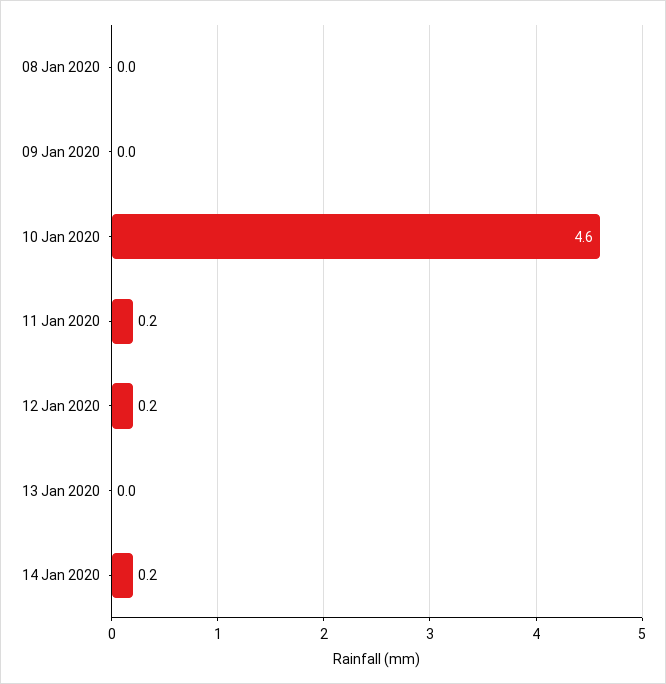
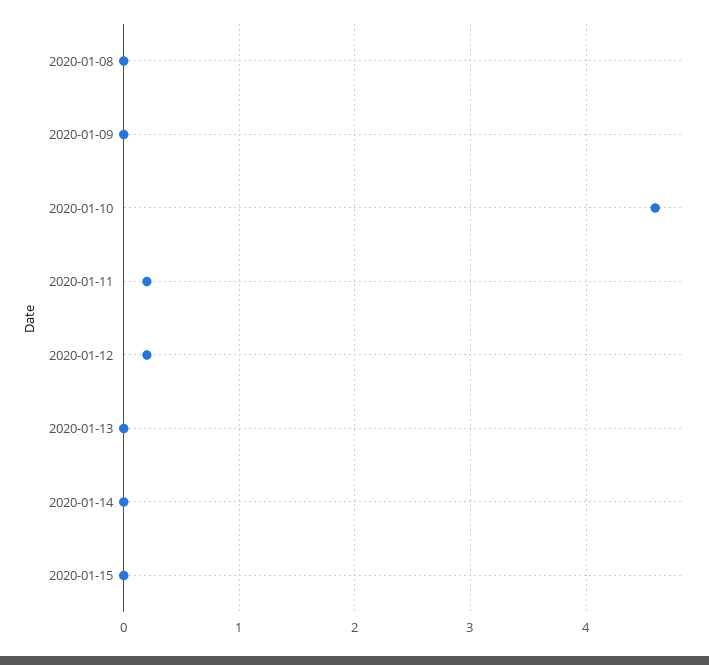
14 Jan 2020: 0.2 -> 0
2020-01-15: none -> 0

